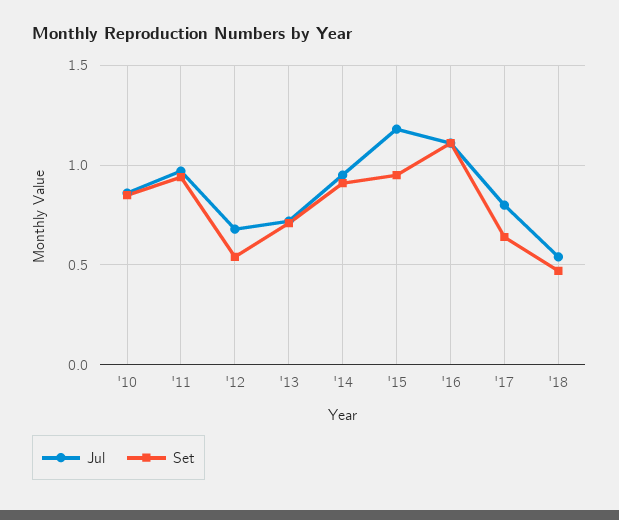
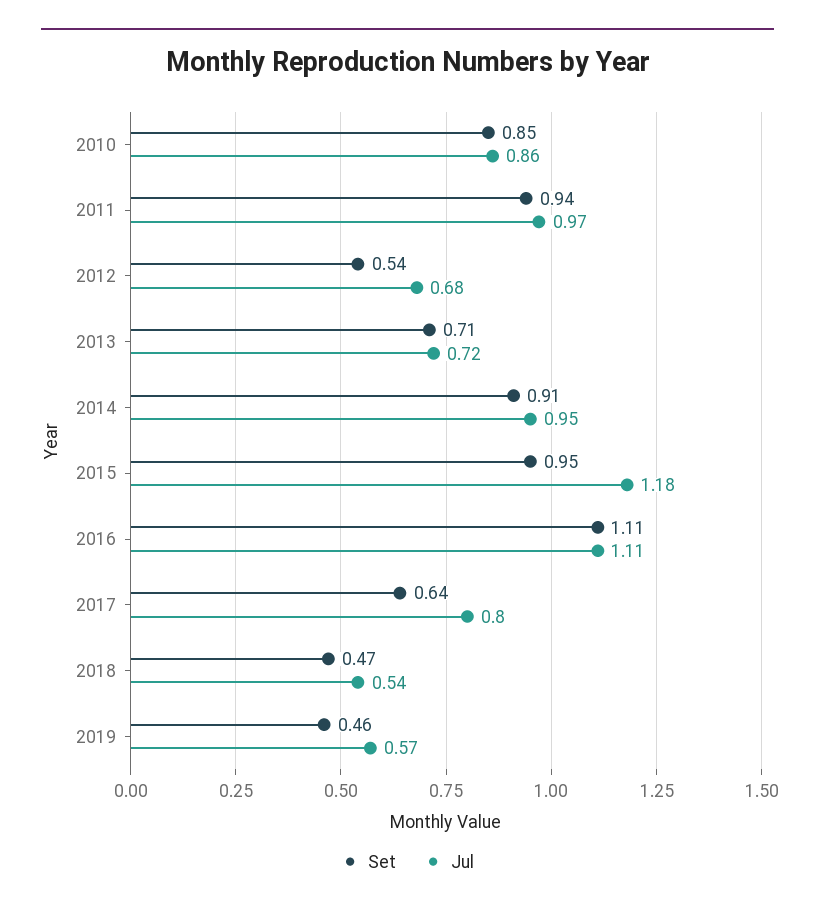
Set, 2019: none -> 0.46
Jul, 2019: none -> 0.57

